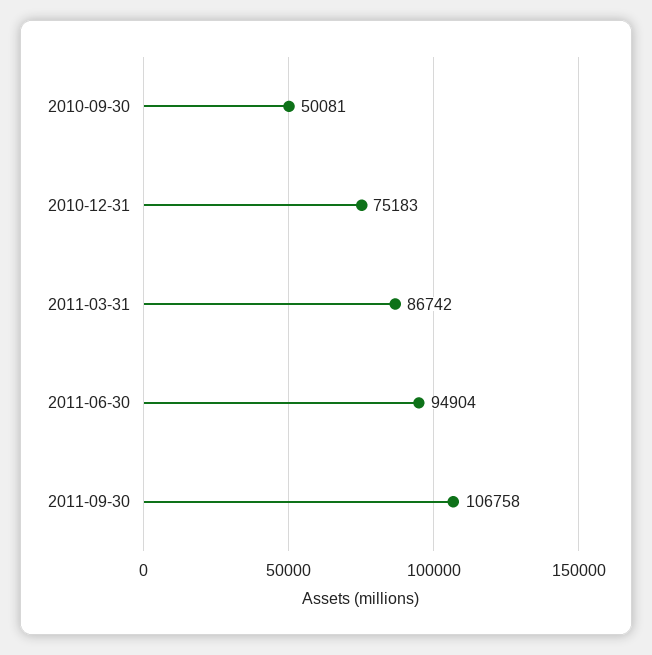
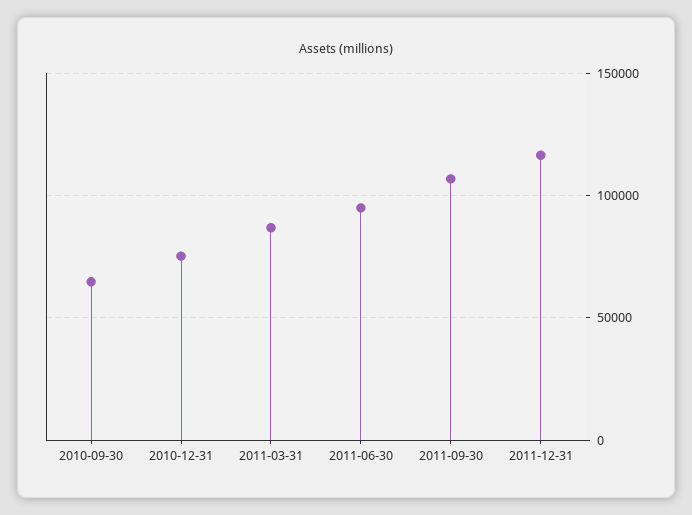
2010-09-30: 50081 -> 65000
2011-12-31: none -> 115000

